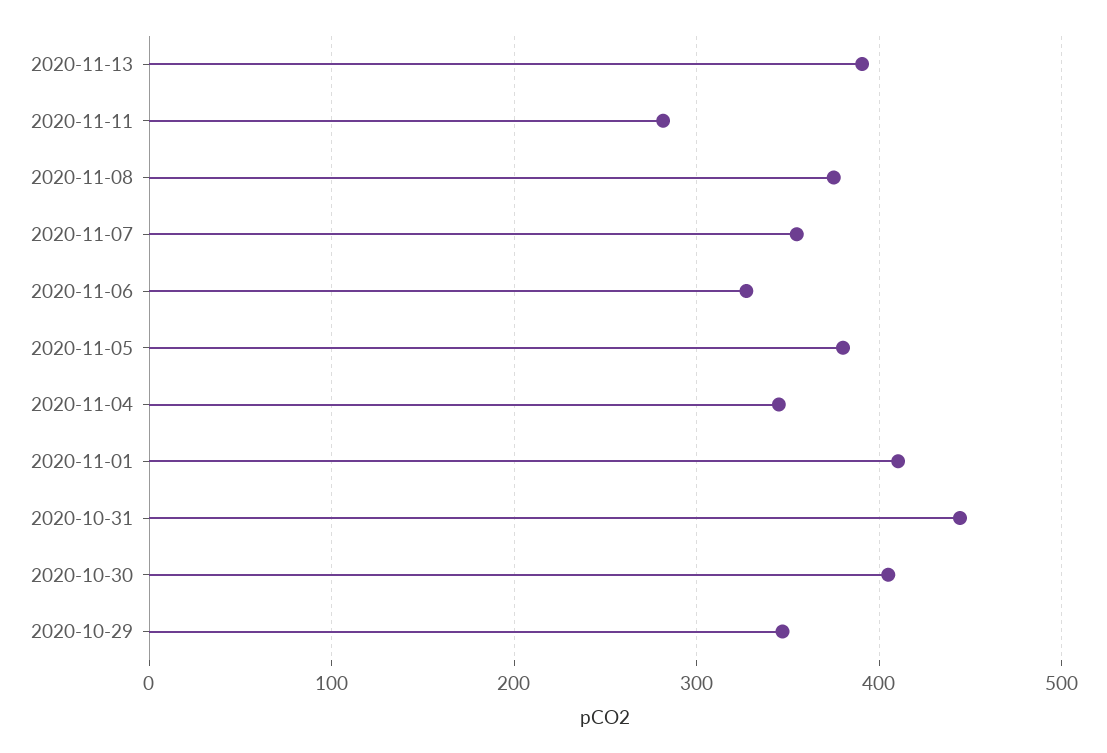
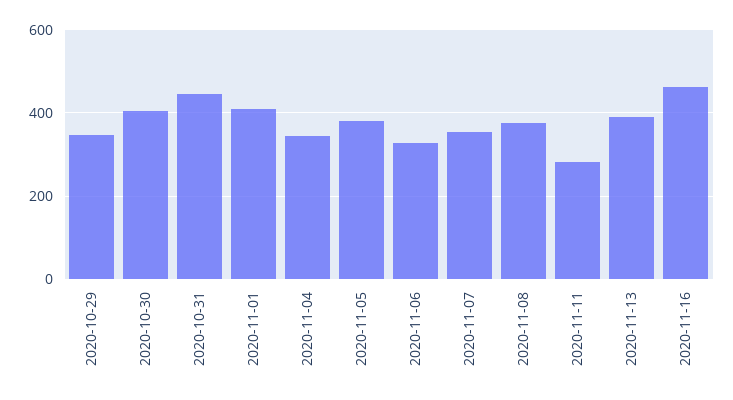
2020-11-16: none -> 460

